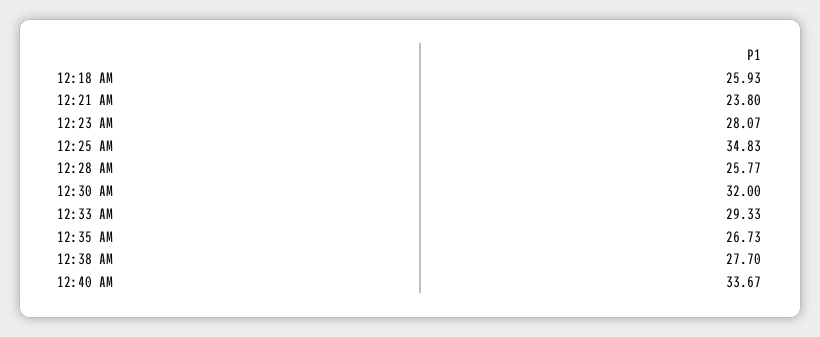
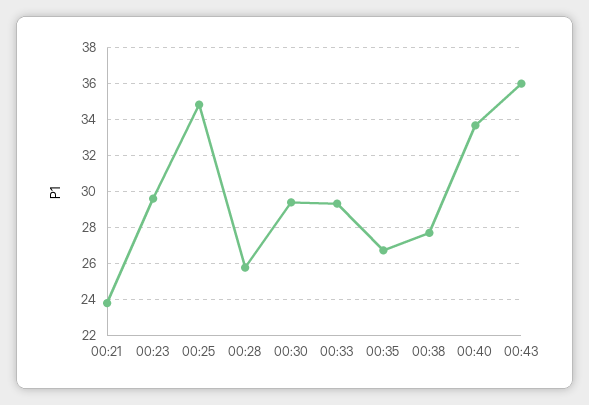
12:18 AM: 25.93 -> none
12:23 AM: 28.07 -> 29.5
12:30 AM: 32 -> 29.5
00:43: none -> 36

